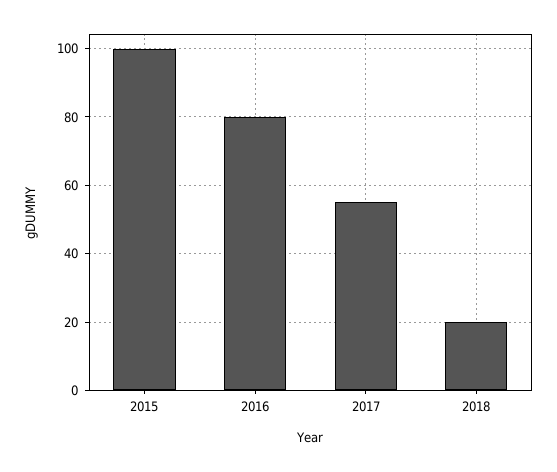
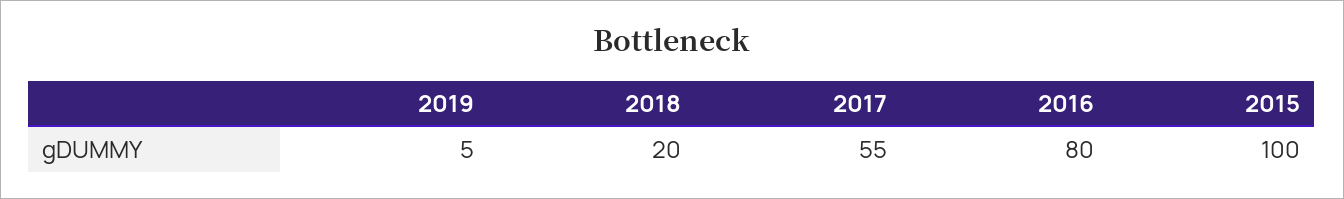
2019: none -> 5

